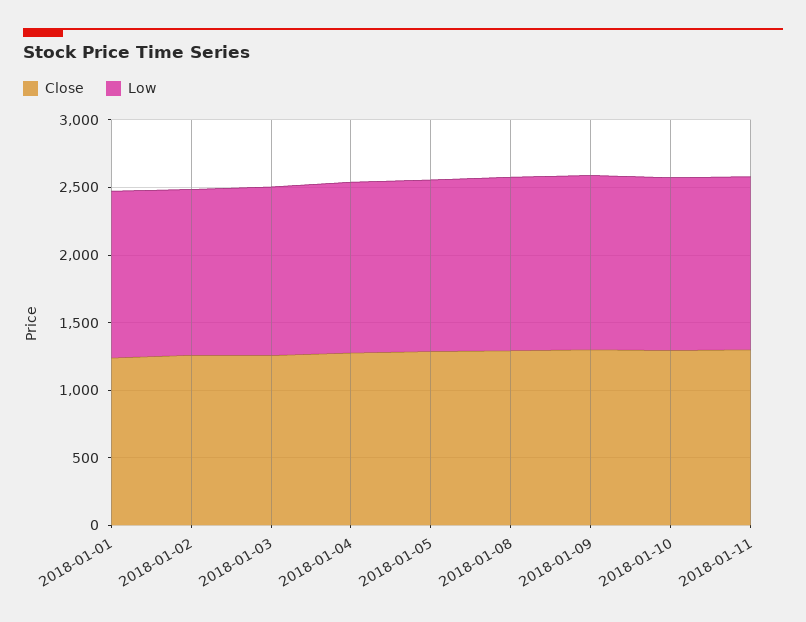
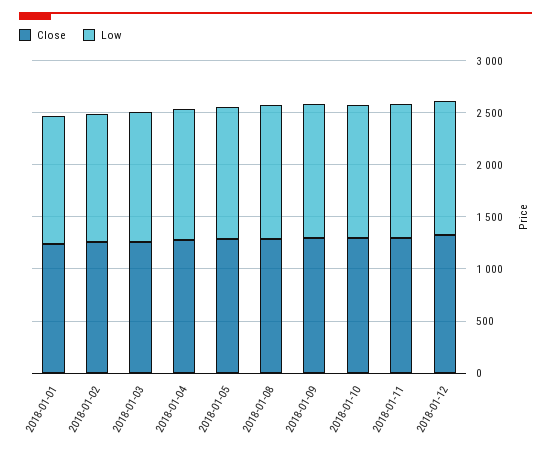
Close, 2018-01-12: none -> 1300
Low, 2018-01-12: none -> 1300

